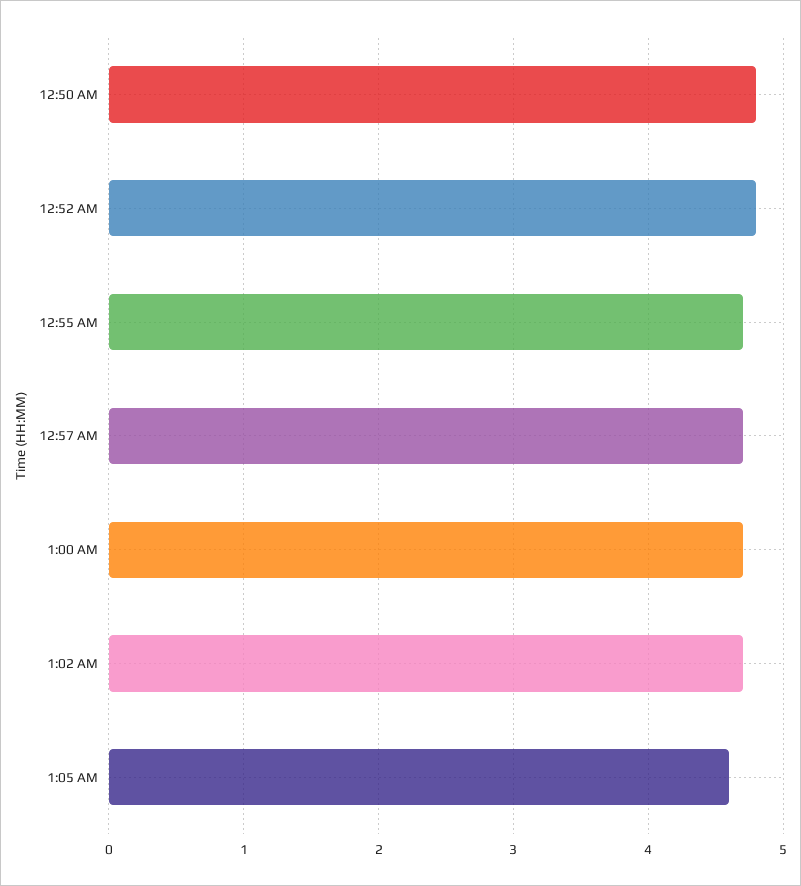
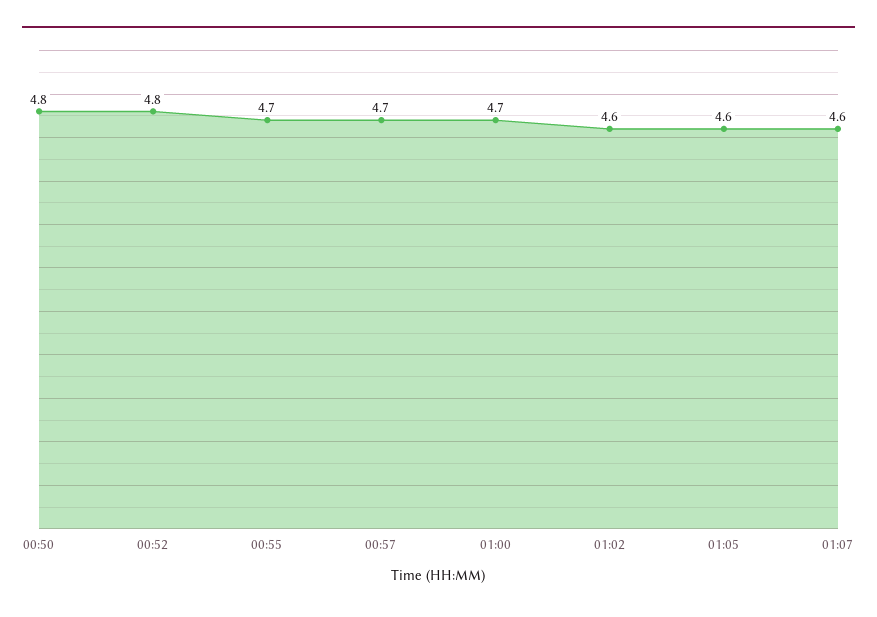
1:02 AM: 4.7 -> 4.6
01:07: none -> 4.6

